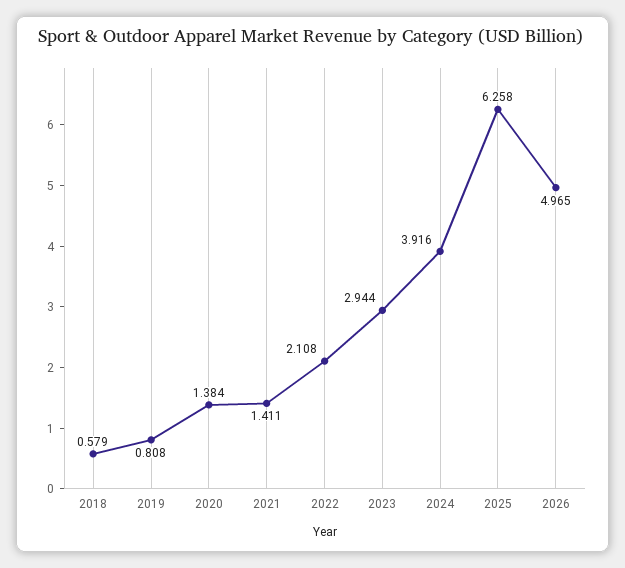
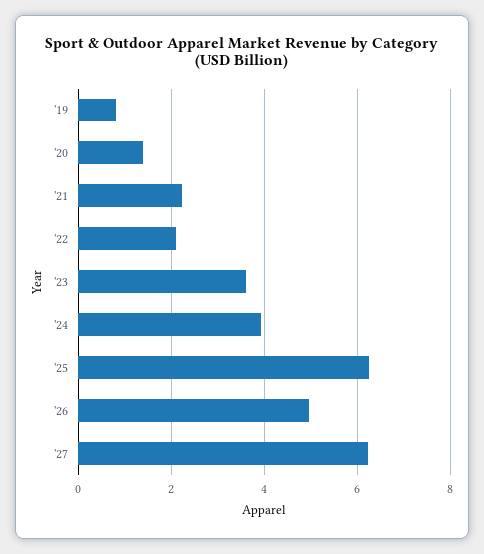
2018: 0.579 -> none
2021: 1.411 -> 2.2
2023: 2.944 -> 3.6
'27: none -> 6.2

